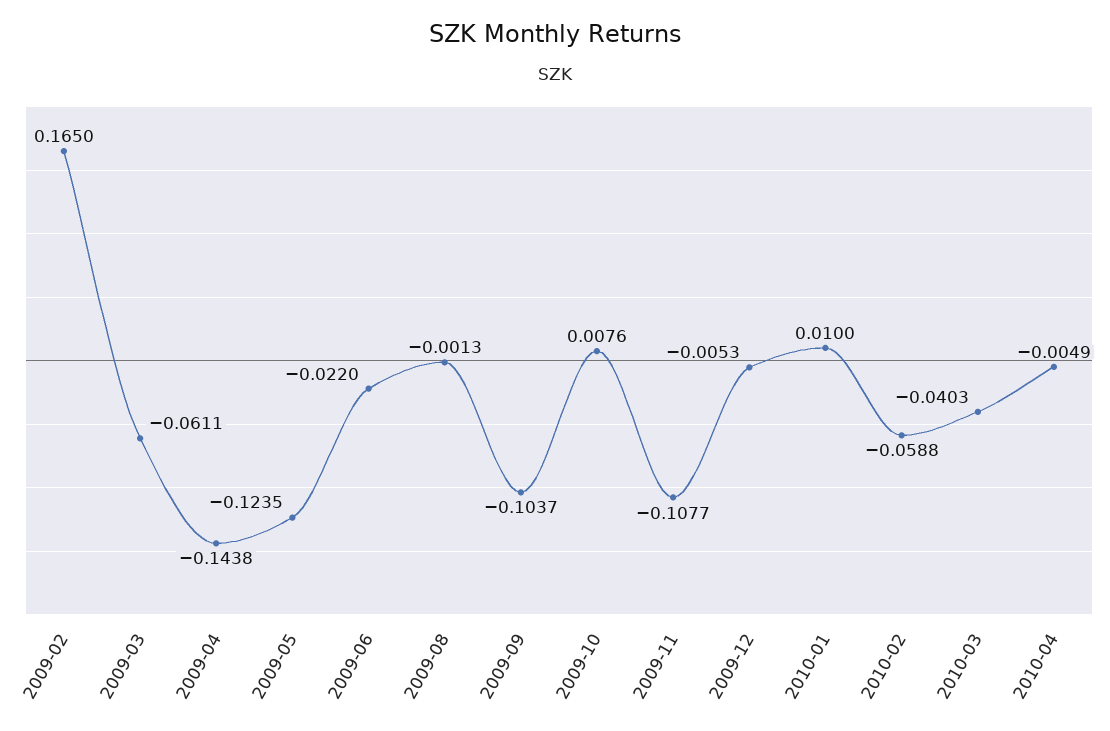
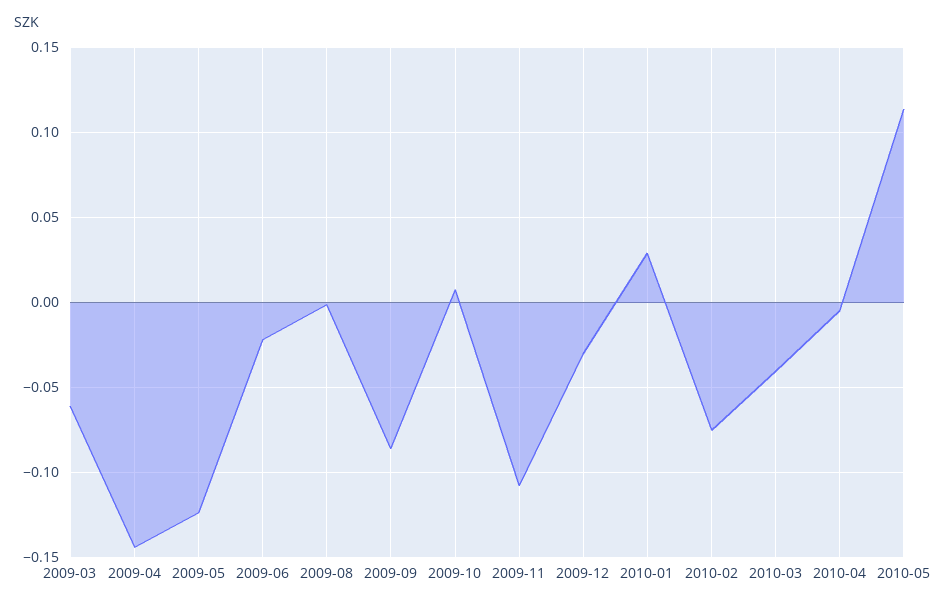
2009-02: 0.165 -> none
2009-09: -0.1037 -> -0.085
2009-12: -0.0053 -> -0.03
2010-01: 0.01 -> 0.03
2010-02: -0.0588 -> -0.075
2010-05: none -> 0.115

